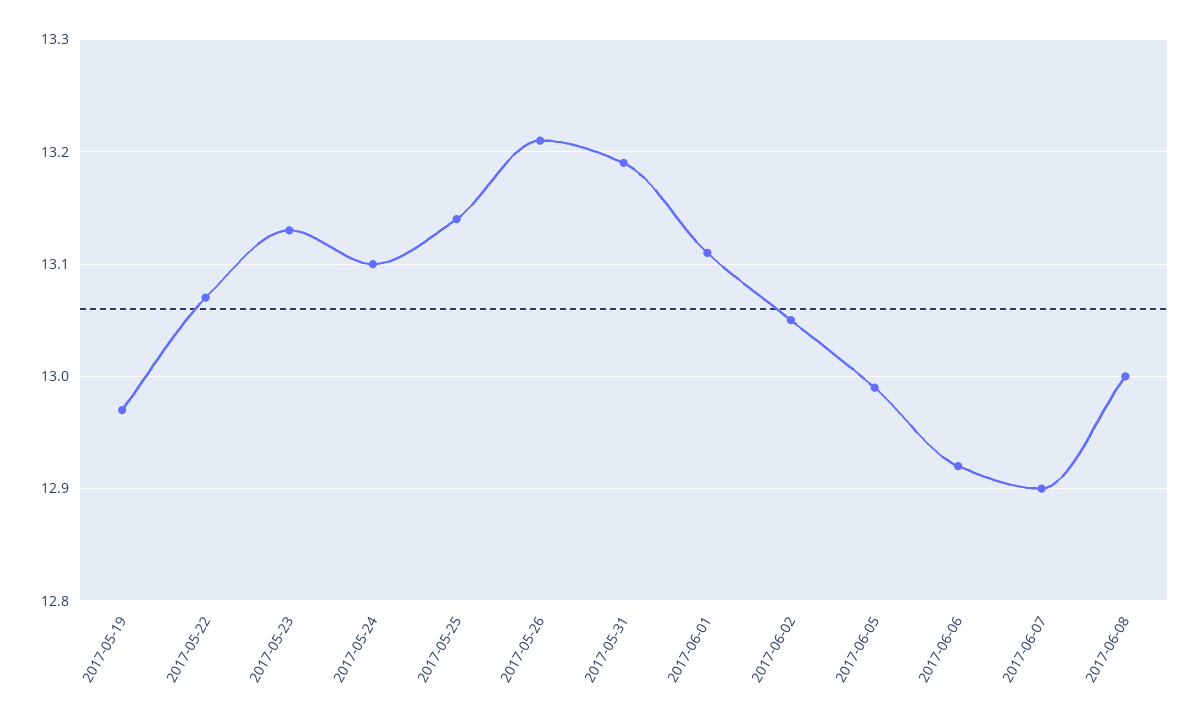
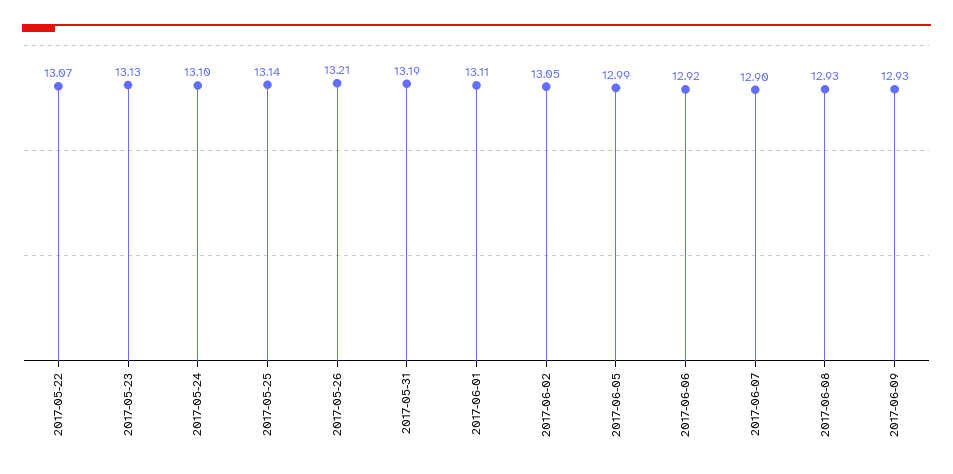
2017-05-19: 12.97 -> none
2017-06-08: 13 -> 12.93
2017-06-09: none -> 12.93

